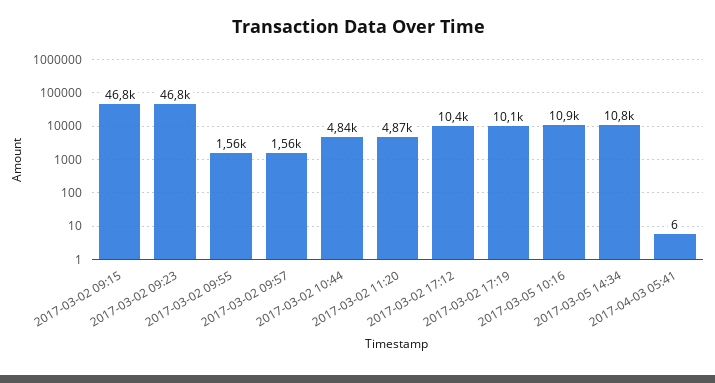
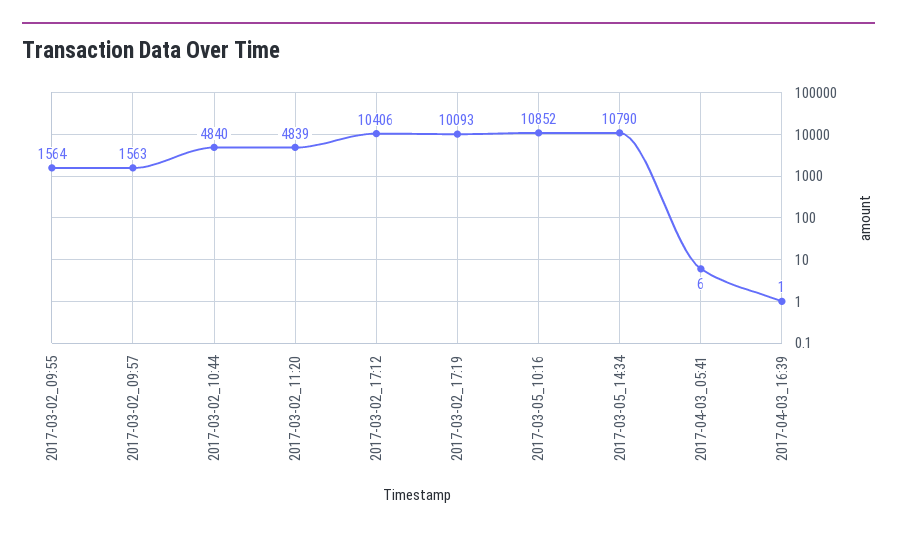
2017-03-02 09:15: 46800 -> none
2017-03-02 09:23: 46800 -> none
2017-03-02 11:20: 4870 -> 4839
2017-04-03_16:39: none -> 1

